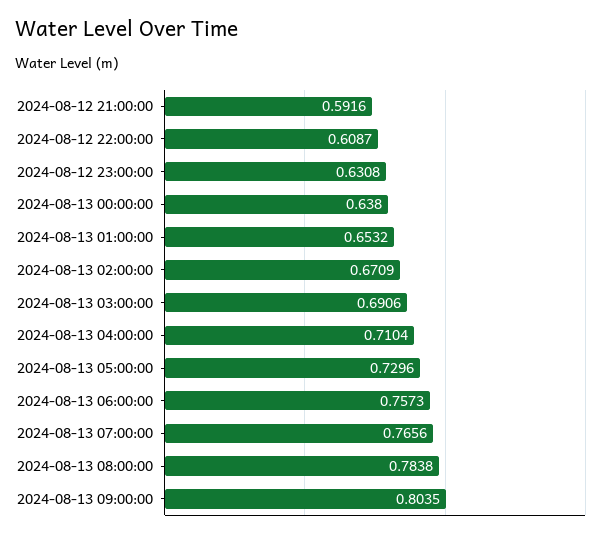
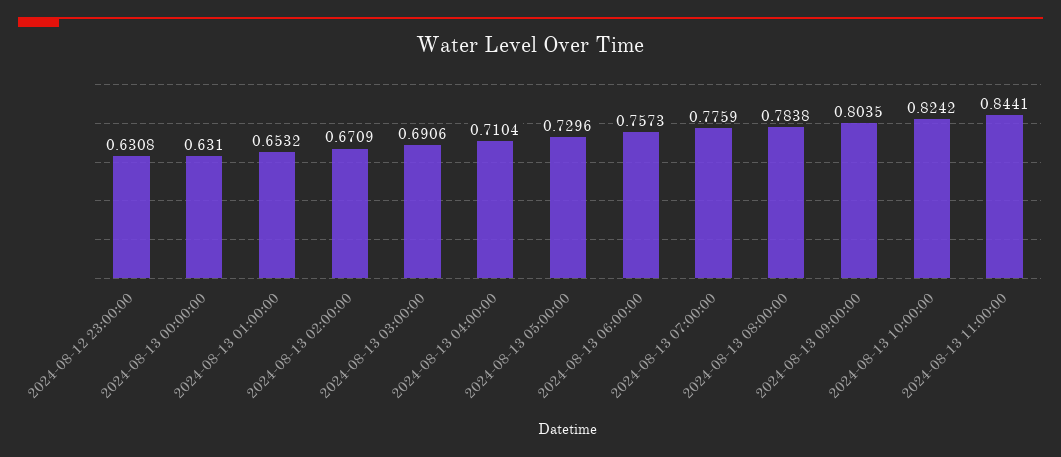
2024-08-12 21:00:00: 0.5916 -> none
2024-08-12 22:00:00: 0.6087 -> none
2024-08-13 00:00:00: 0.638 -> 0.631
2024-08-13 07:00:00: 0.7656 -> 0.7759
2024-08-13 10:00:00: none -> 0.8242
2024-08-13 11:00:00: none -> 0.8441

